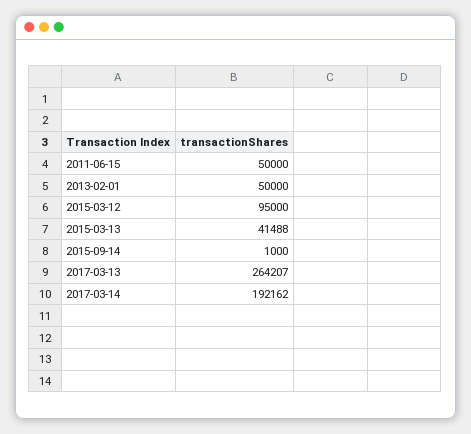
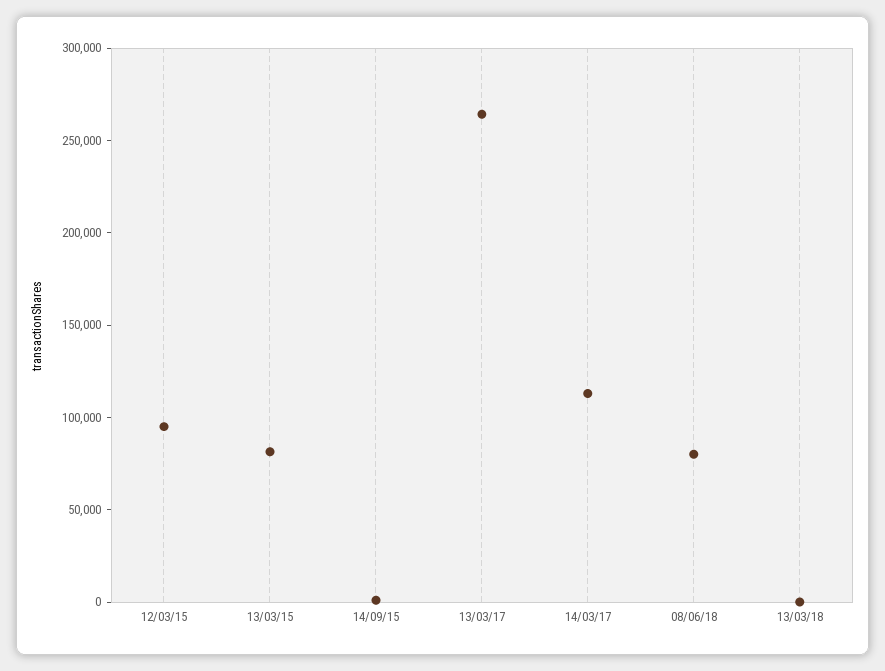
2011-06-15: 50000 -> none
2013-02-01: 50000 -> none
2015-03-13: 41488 -> 80000
2017-03-14: 192162 -> 110000
08/06/18: none -> 80000
13/03/18: none -> 0

